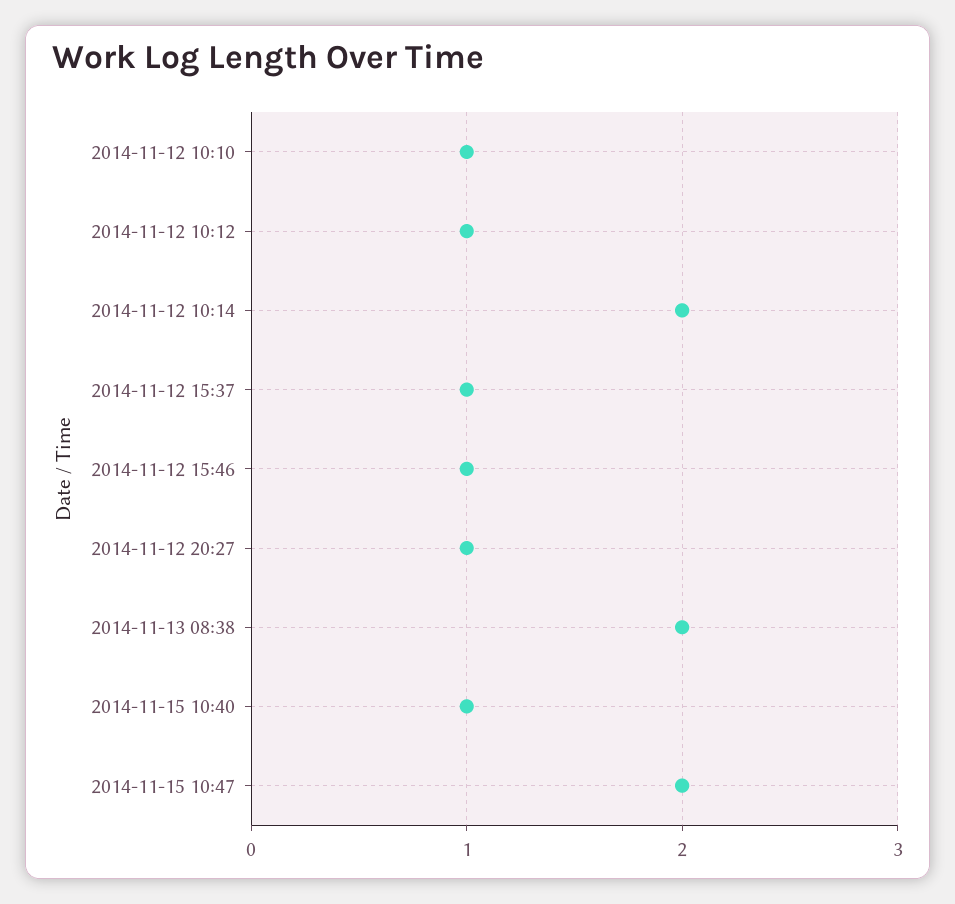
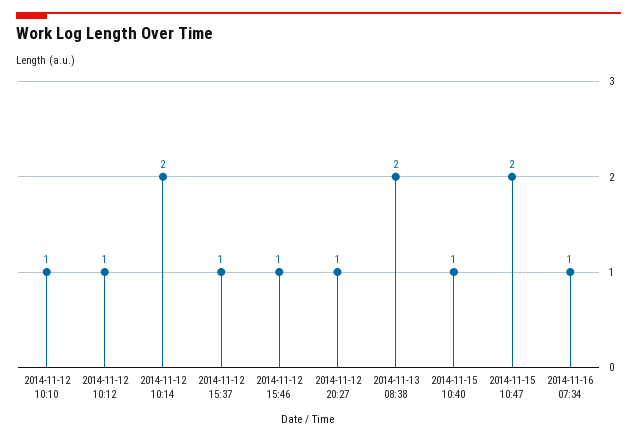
2014-11-16 07:34: none -> 1

